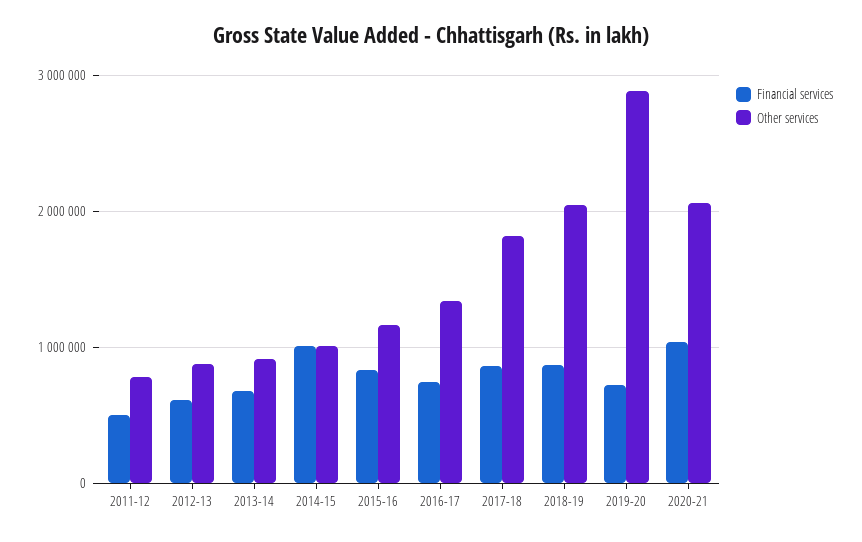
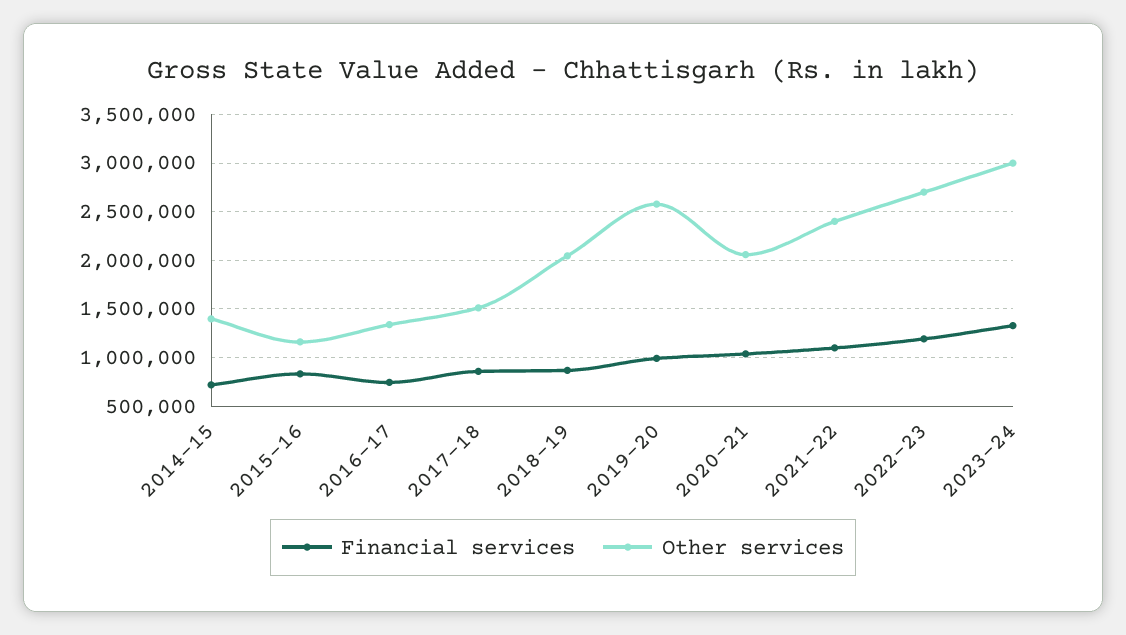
Financial services, 2011-12: 500000 -> none
Other services, 2011-12: 800000 -> none
Financial services, 2012-13: 600000 -> none
Other services, 2012-13: 900000 -> none
Financial services, 2013-14: 700000 -> none
Other services, 2013-14: 900000 -> none
Financial services, 2014-15: 1000000 -> 700000
Other services, 2014-15: 1000000 -> 1400000
Other services, 2017-18: 1800000 -> 1500000
Financial services, 2019-20: 700000 -> 1000000
Other services, 2019-20: 2900000 -> 2600000
Financial services, 2021-22: none -> 1100000
Other services, 2021-22: none -> 2400000
Financial services, 2022-23: none -> 1200000
Other services, 2022-23: none -> 2700000
Financial services, 2023-24: none -> 1300000
Other services, 2023-24: none -> 3000000

